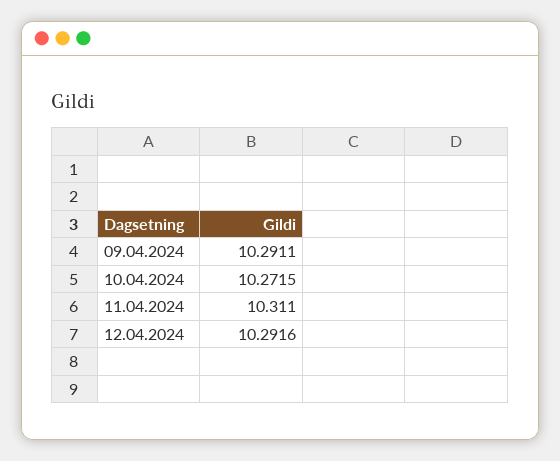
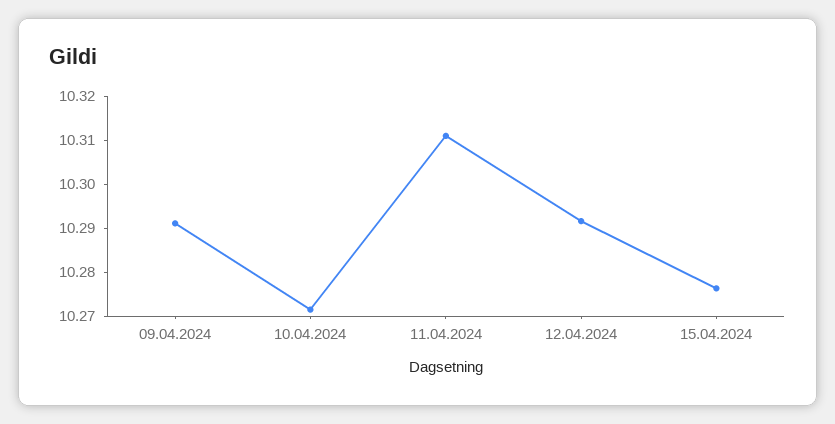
15.04.2024: none -> 10.276

